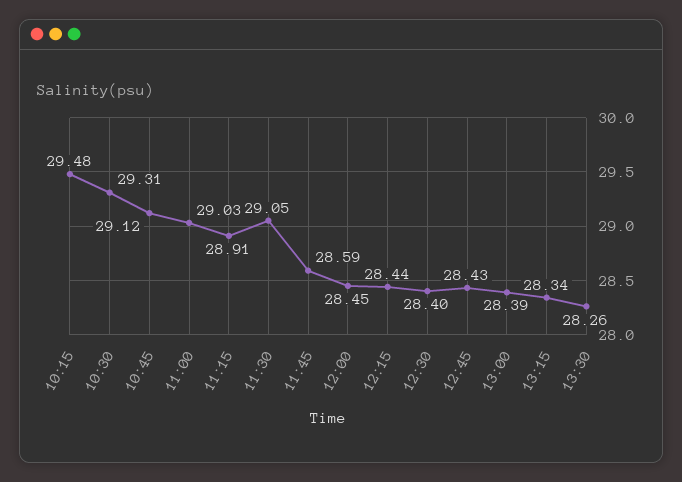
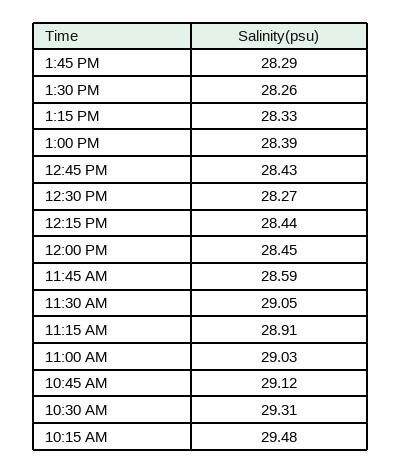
12:30: 28.4 -> 28.27
13:15: 28.34 -> 28.33
1:45 PM: none -> 28.29

